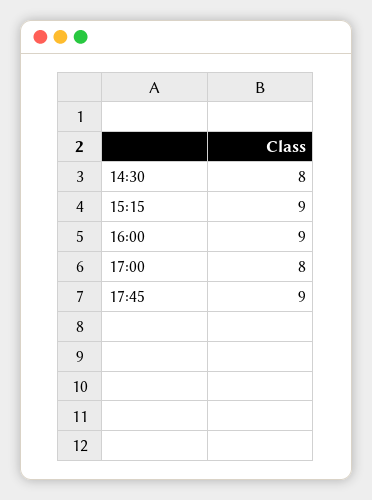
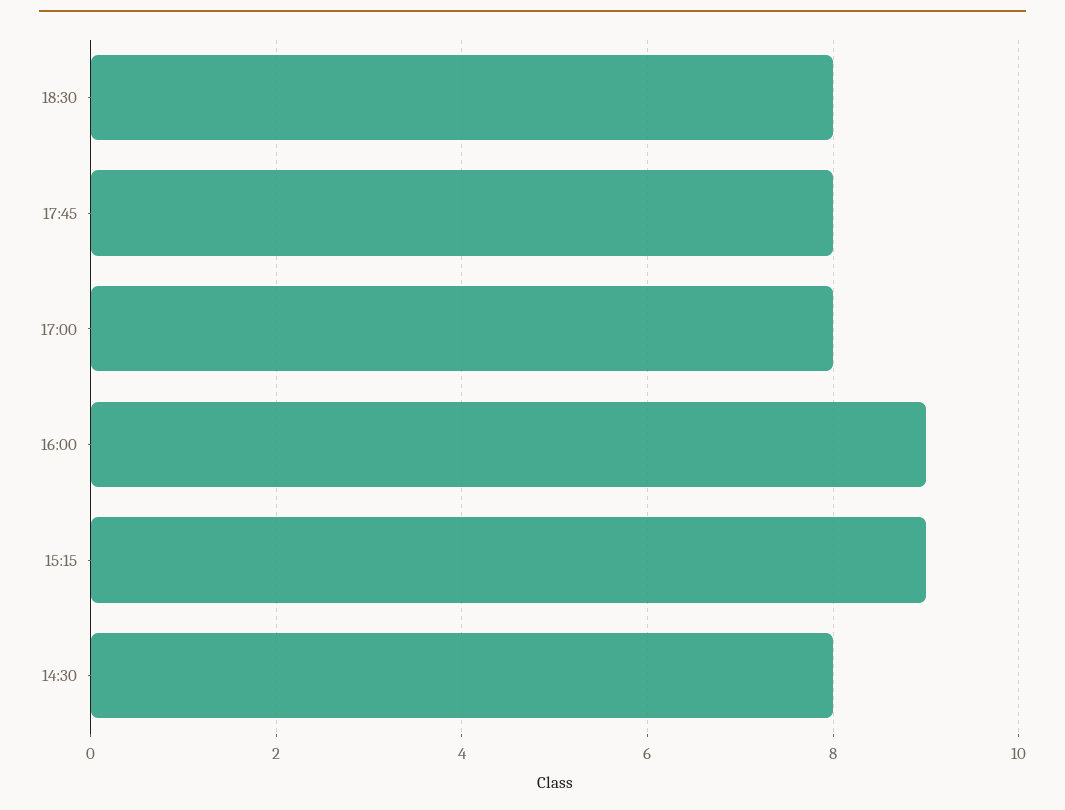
17:45: 9 -> 8
18:30: none -> 8

